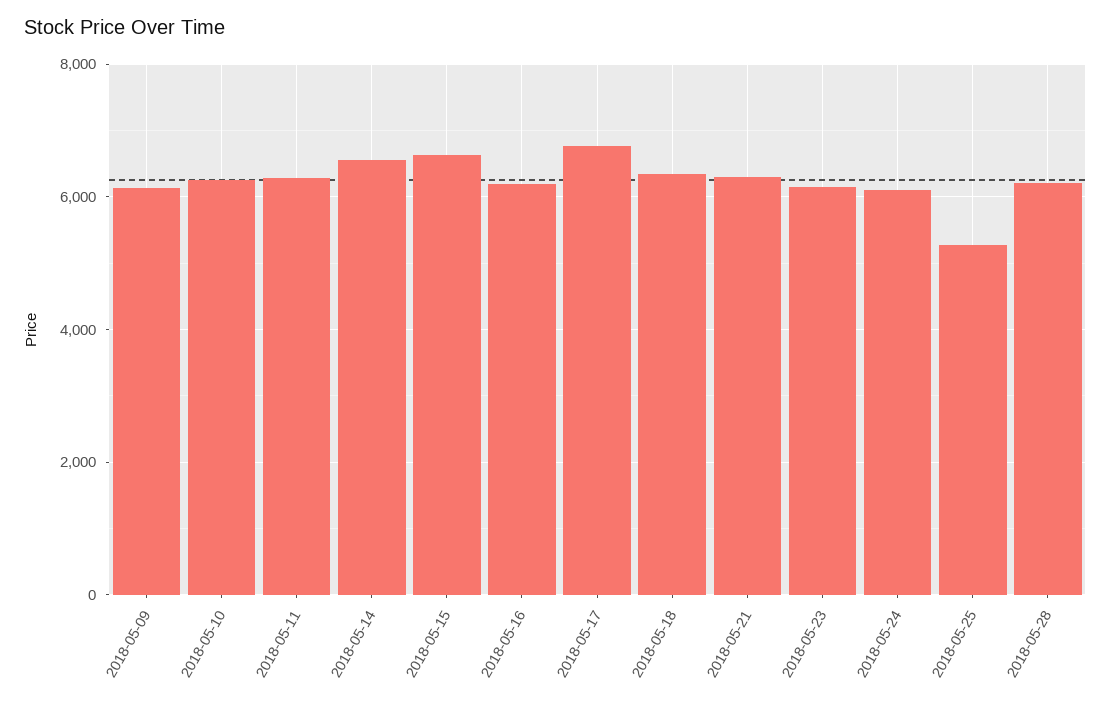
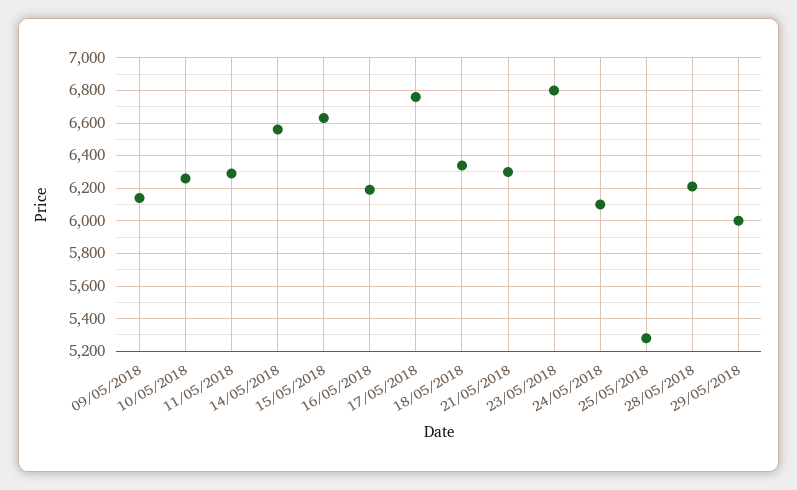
2018-05-23: 6200 -> 6800
29/05/2018: none -> 6000

